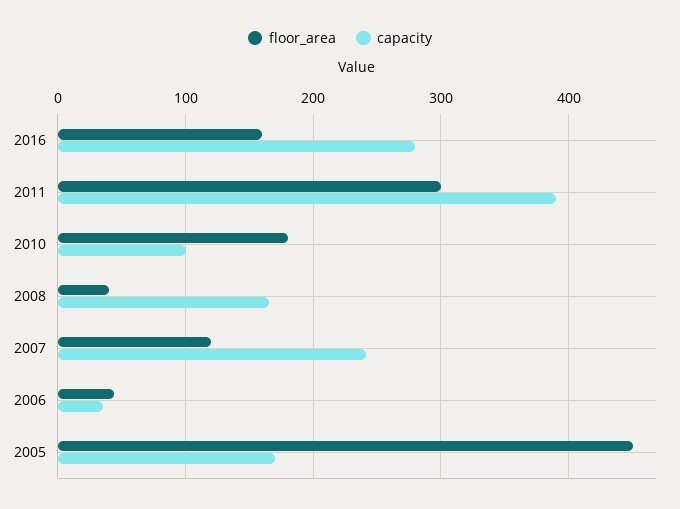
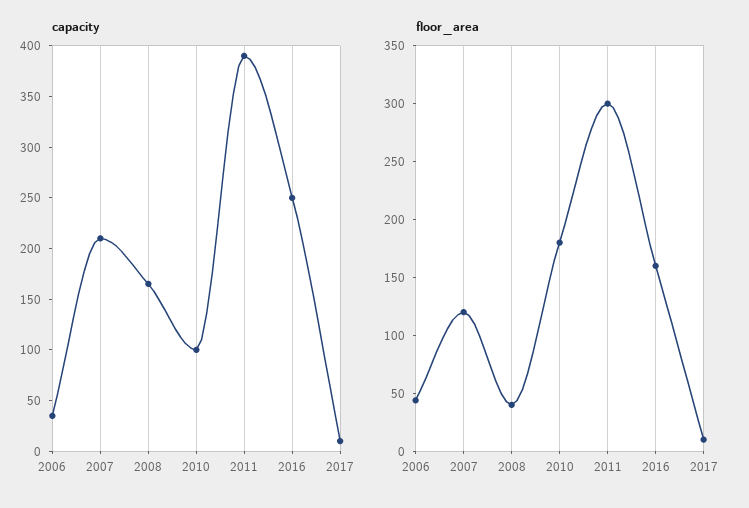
capacity, 2016: 280 -> 250
capacity, 2007: 240 -> 210
floor_area, 2005: 450 -> none
capacity, 2005: 170 -> none
capacity, 2017: none -> 10
floor_area, 2017: none -> 10

